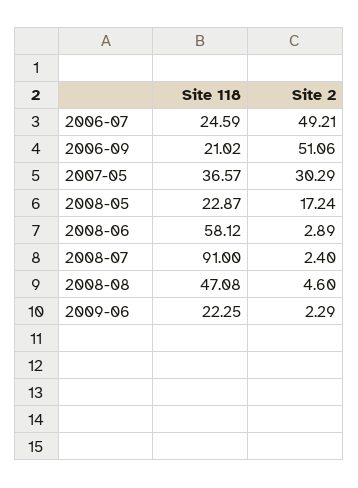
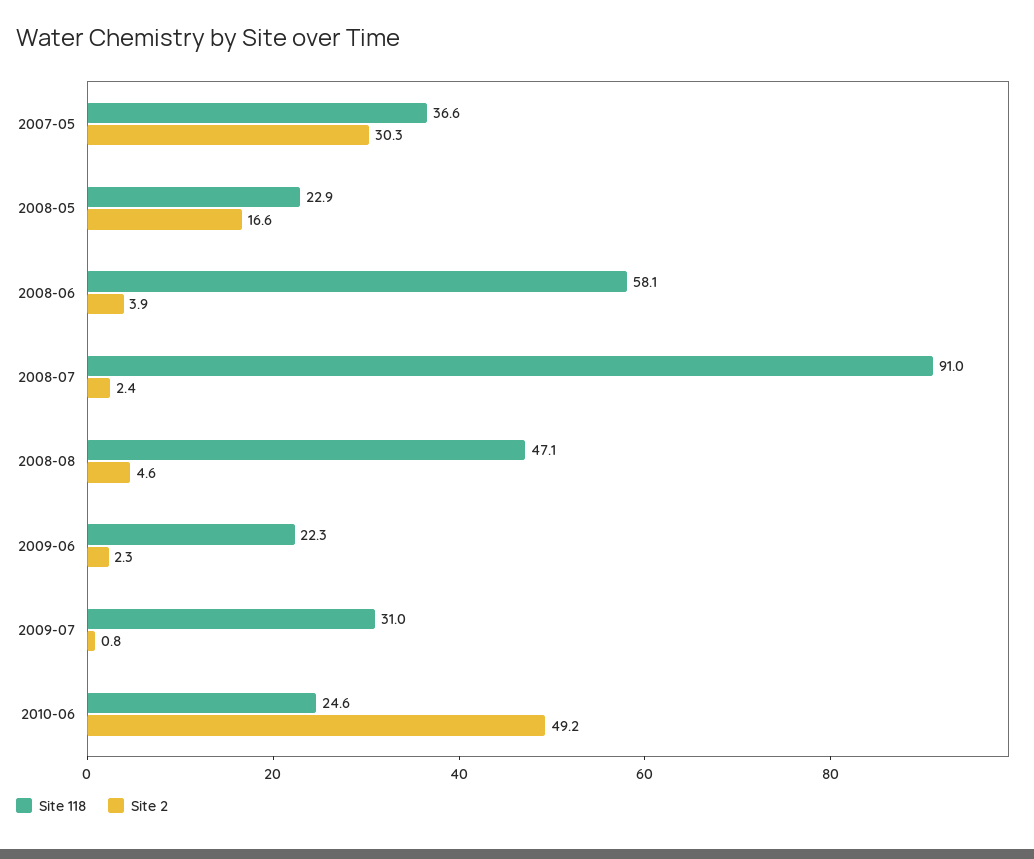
Site 118, 2006-07: 24.59 -> none
Site 2, 2006-07: 49.21 -> none
Site 118, 2006-09: 21.02 -> none
Site 2, 2006-09: 51.06 -> none
Site 2, 2008-05: 17.24 -> 16.6
Site 2, 2008-06: 2.89 -> 3.9
Site 118, 2009-07: none -> 31
Site 2, 2009-07: none -> 0.8
Site 118, 2010-06: none -> 24.6
Site 2, 2010-06: none -> 49.2

